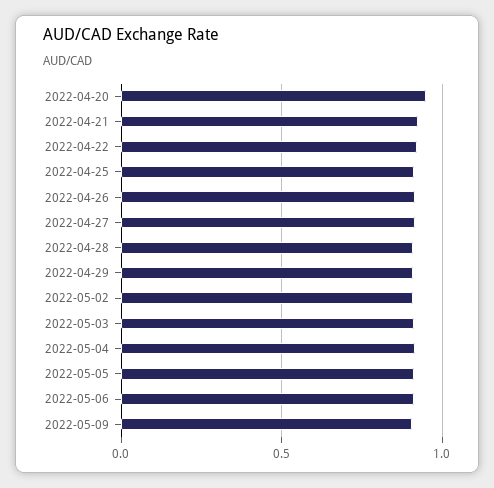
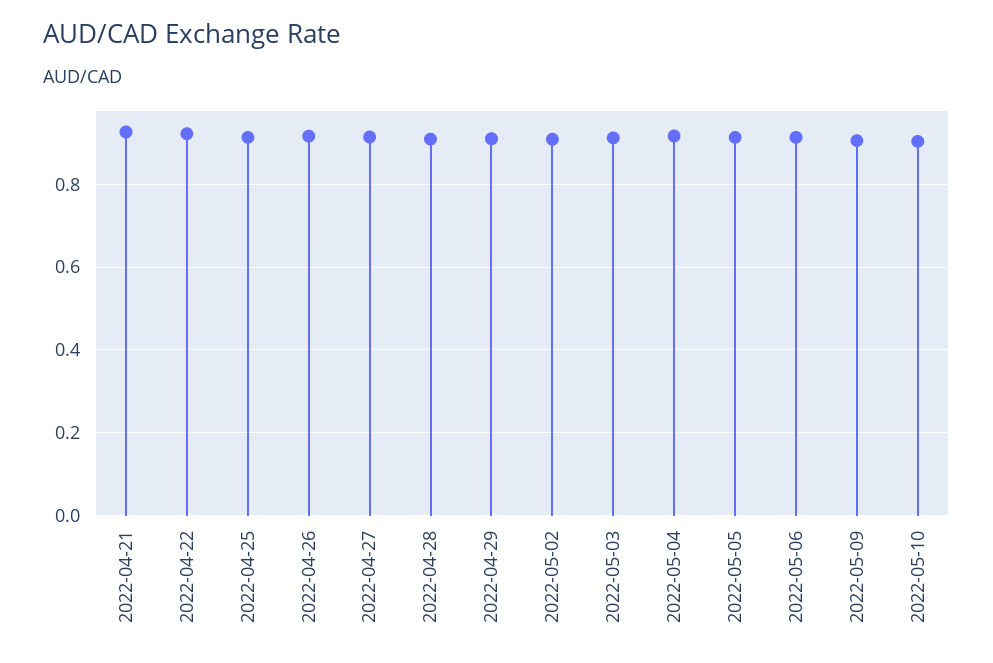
2022-04-20: 0.95 -> none
2022-05-10: none -> 0.9

